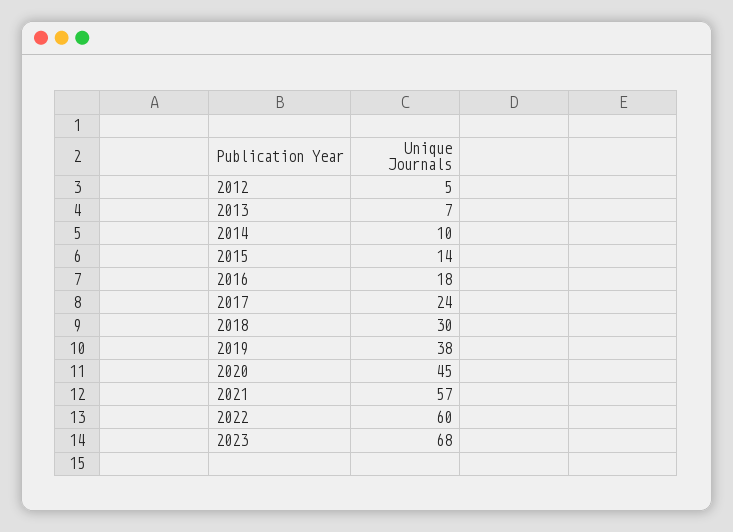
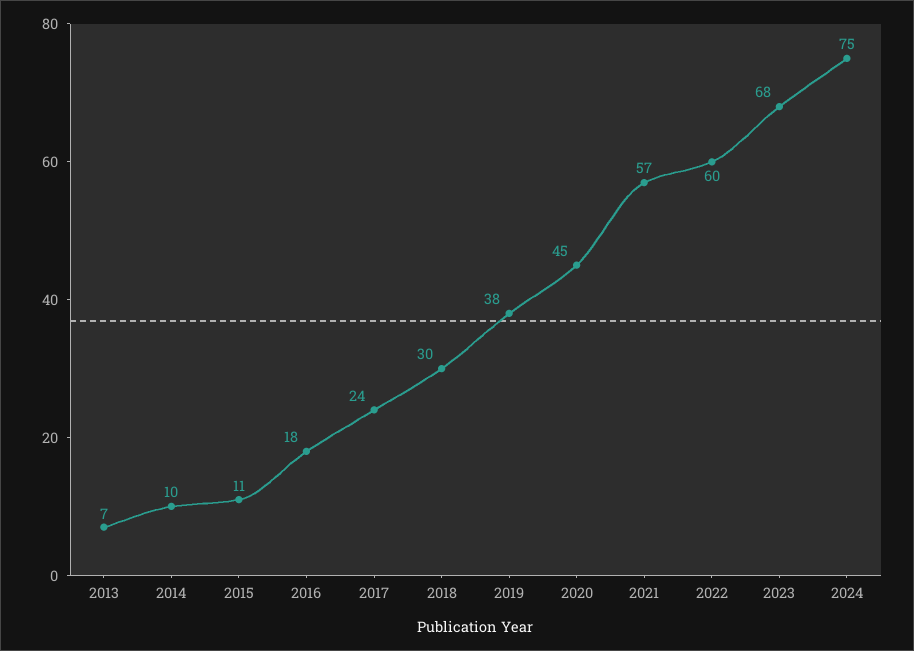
2012: 5 -> none
2015: 14 -> 11
2024: none -> 75

